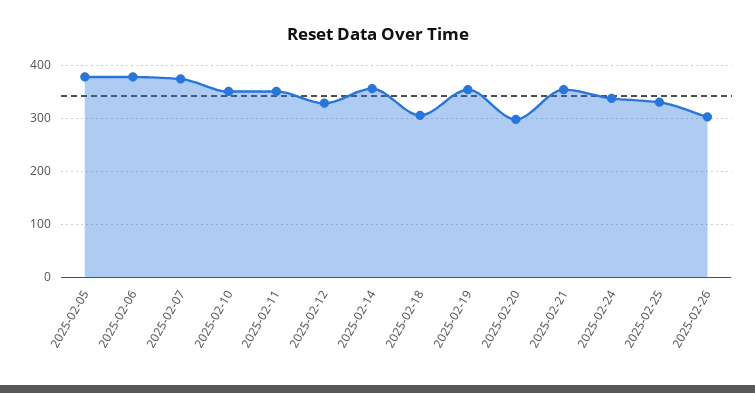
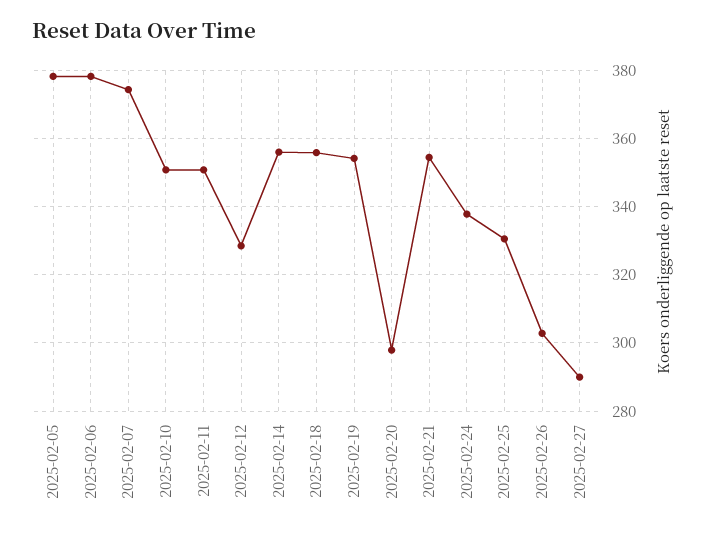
2025-02-18: 300 -> 356
2025-02-27: none -> 290

